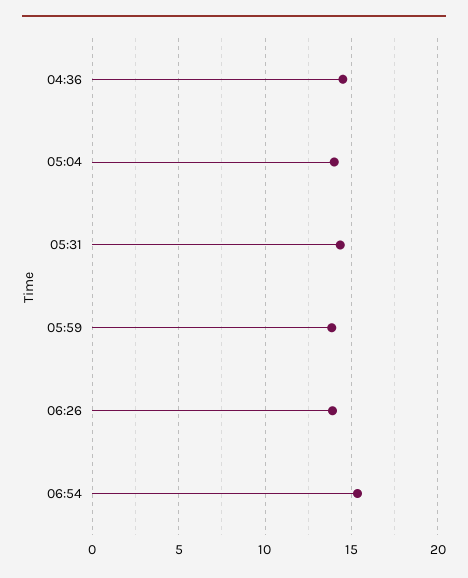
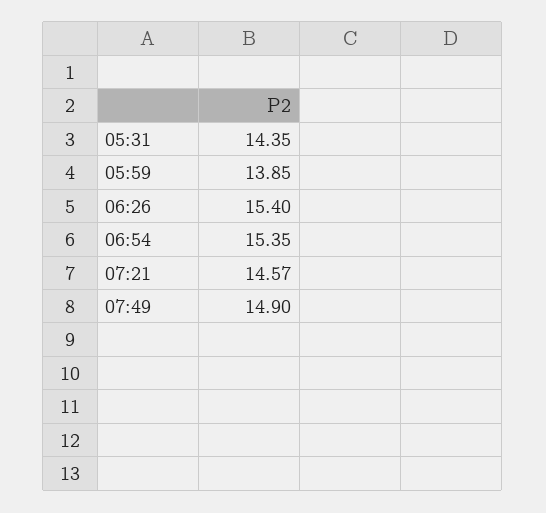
04:36: 14.5 -> none
05:04: 14 -> none
06:26: 14 -> 15.4
07:21: none -> 14.57
07:49: none -> 14.9

